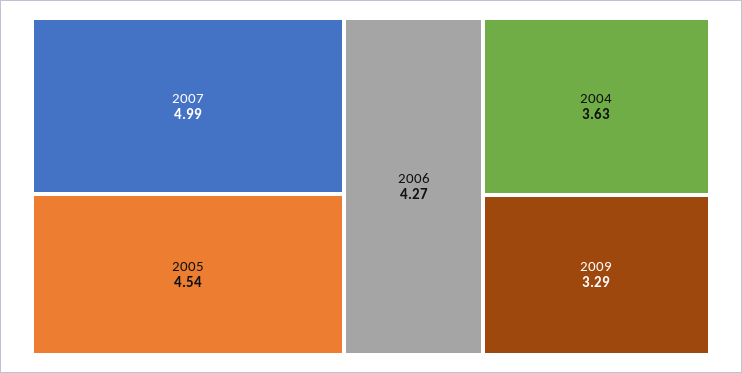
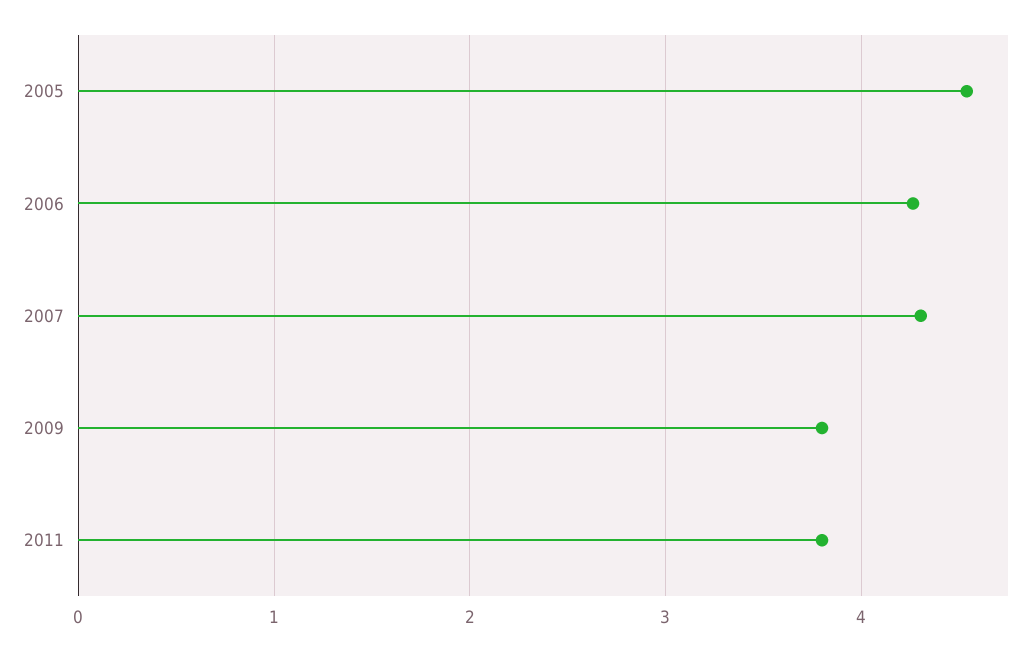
2007: 4.99 -> 4.3
2004: 3.63 -> none
2009: 3.29 -> 3.8
2011: none -> 3.8

